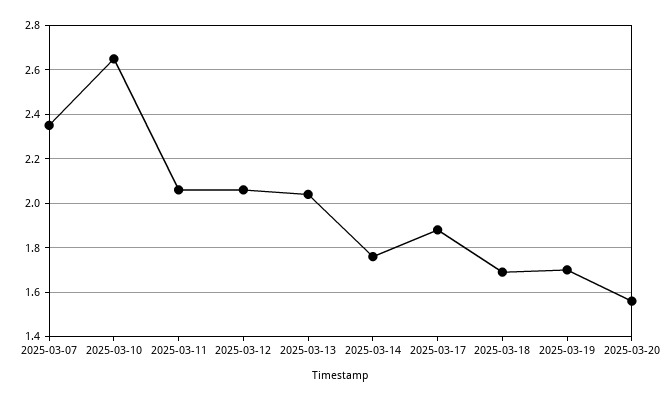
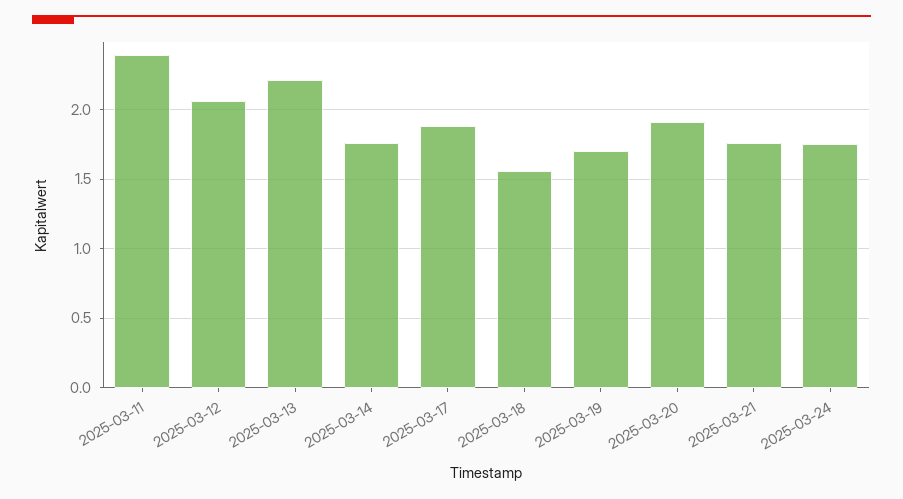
2025-03-07: 2.35 -> none
2025-03-10: 2.65 -> none
2025-03-11: 2.05 -> 2.4
2025-03-13: 2.05 -> 2.2
2025-03-18: 1.7 -> 1.55
2025-03-20: 1.55 -> 1.9
2025-03-21: none -> 1.75
2025-03-24: none -> 1.75

